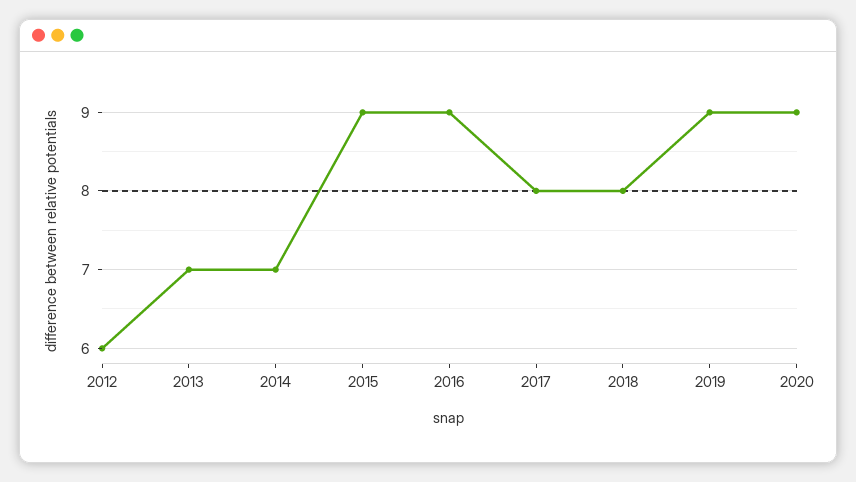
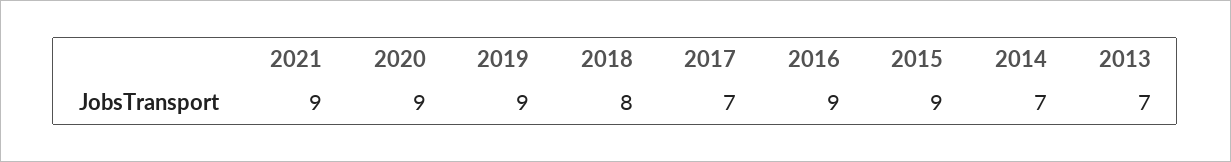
2012: 6 -> none
2017: 8 -> 7
2021: none -> 9

